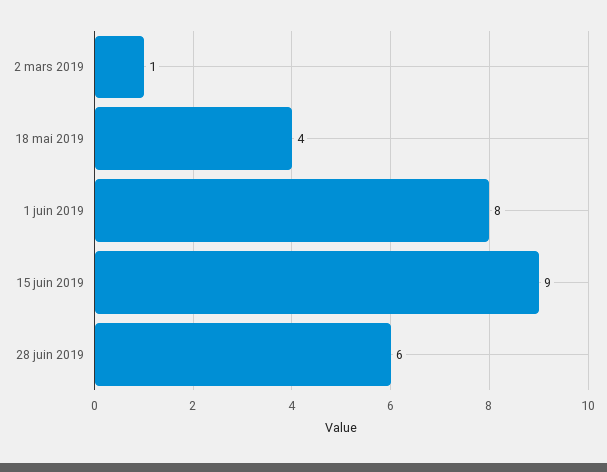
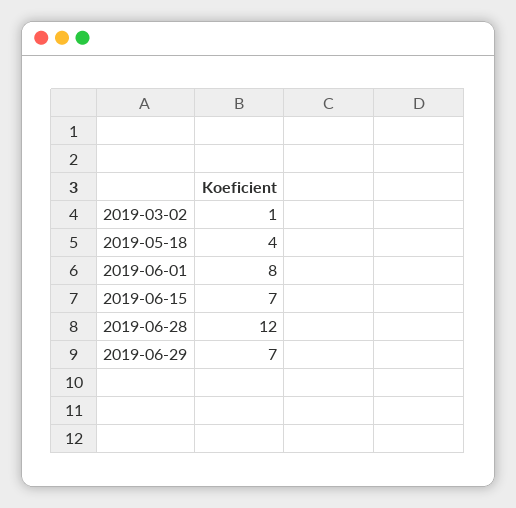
15 juin 2019: 9 -> 7
28 juin 2019: 6 -> 12
2019-06-29: none -> 7

